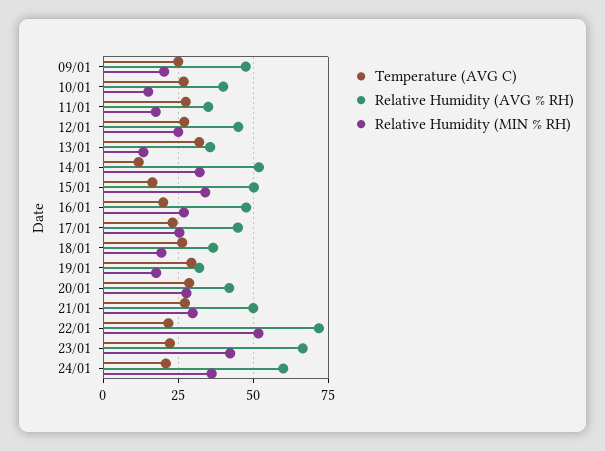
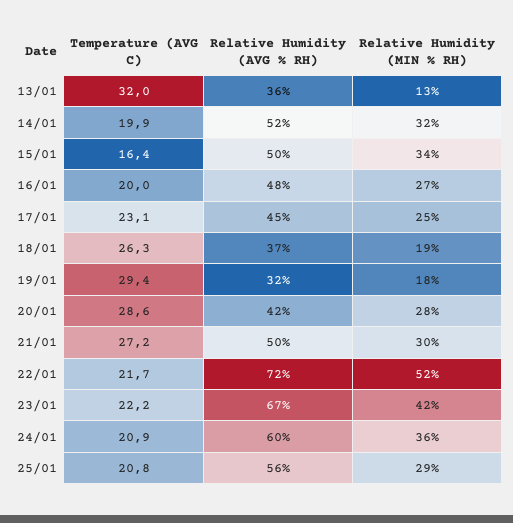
Temperature (AVG C), 09/01: 25 -> none
Relative Humidity (AVG % RH), 09/01: 47.5 -> none
Relative Humidity (MIN % RH), 09/01: 20 -> none
Temperature (AVG C), 10/01: 27.5 -> none
Relative Humidity (AVG % RH), 10/01: 40 -> none
Relative Humidity (MIN % RH), 10/01: 15 -> none
Temperature (AVG C), 11/01: 27.5 -> none
Relative Humidity (AVG % RH), 11/01: 35 -> none
Relative Humidity (MIN % RH), 11/01: 17.5 -> none
Temperature (AVG C), 12/01: 27.5 -> none
Relative Humidity (AVG % RH), 12/01: 45 -> none
Relative Humidity (MIN % RH), 12/01: 25 -> none
Temperature (AVG C), 14/01: 12.5 -> 19.9
Temperature (AVG C), 25/01: none -> 20.8
Relative Humidity (AVG % RH), 25/01: none -> 56
Relative Humidity (MIN % RH), 25/01: none -> 29

